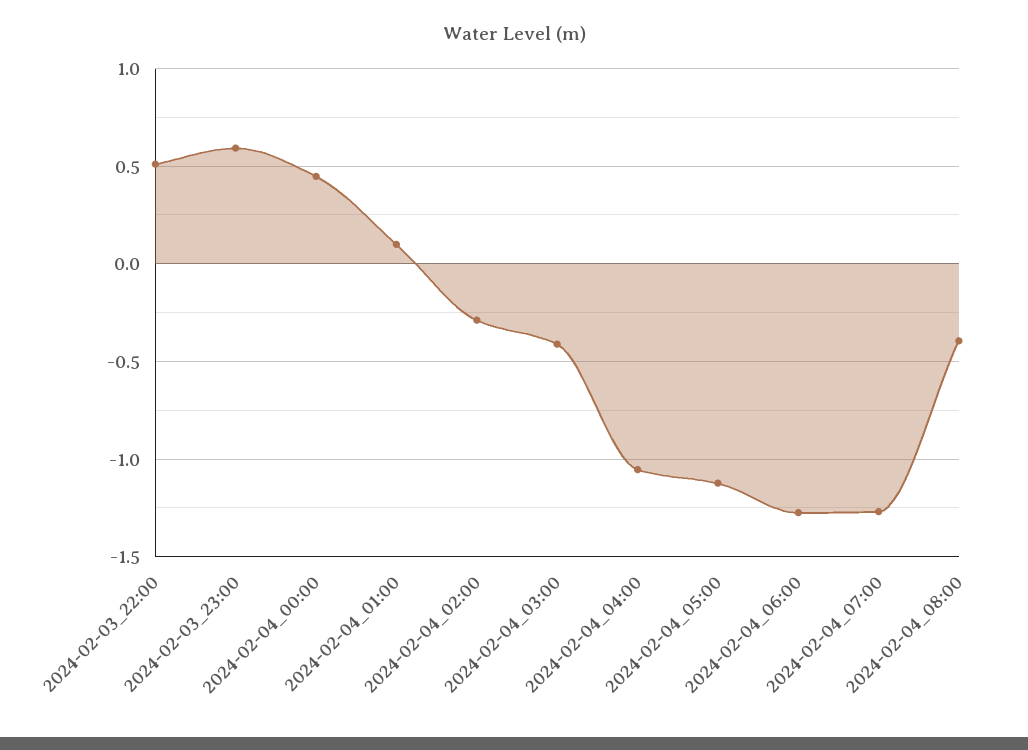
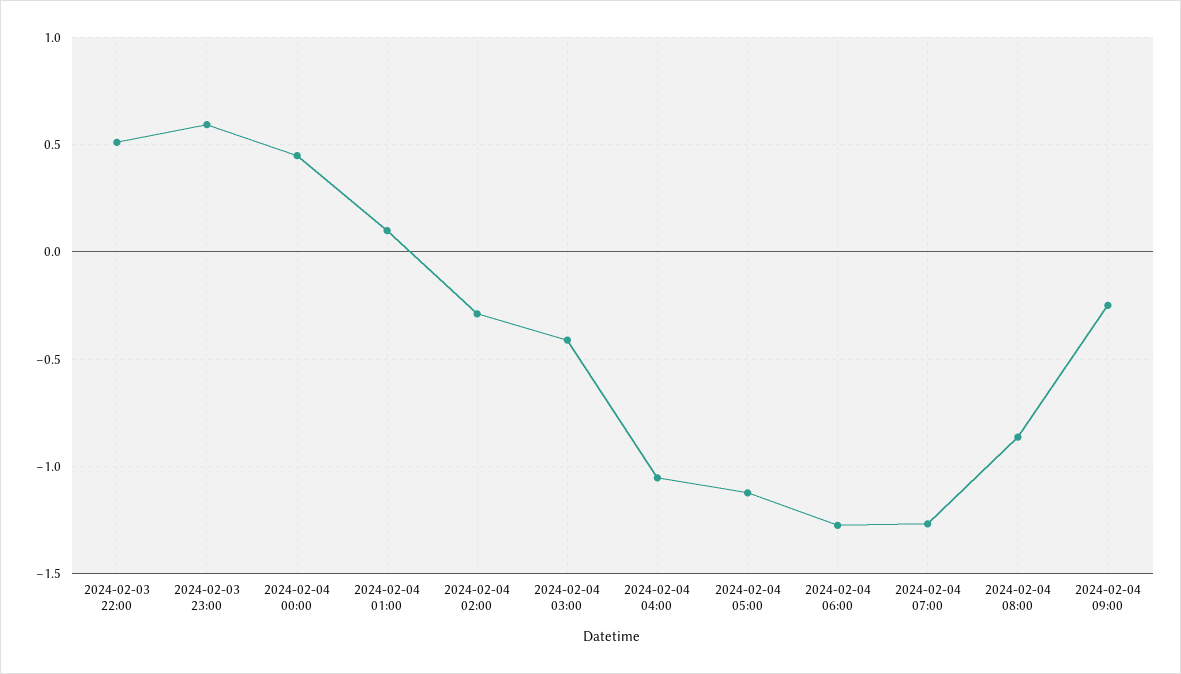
2024-02-04_08:00: -0.4 -> -0.85
2024-02-04 09:00: none -> -0.25

